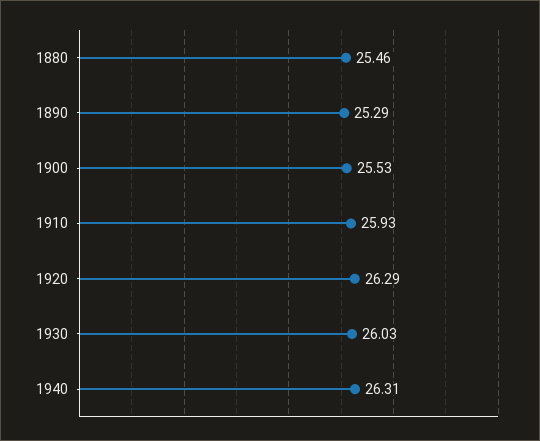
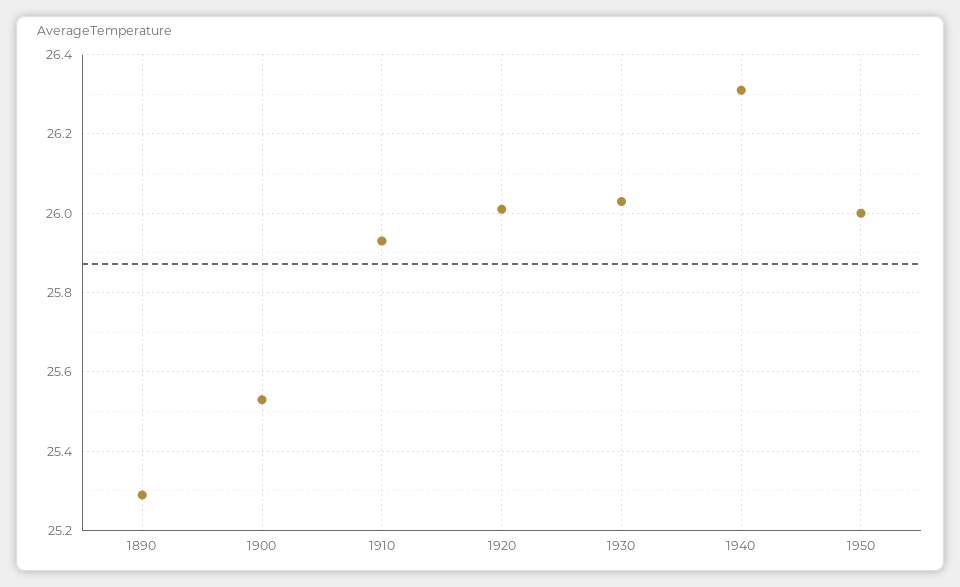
1880: 25.46 -> none
1920: 26.29 -> 26
1950: none -> 26

